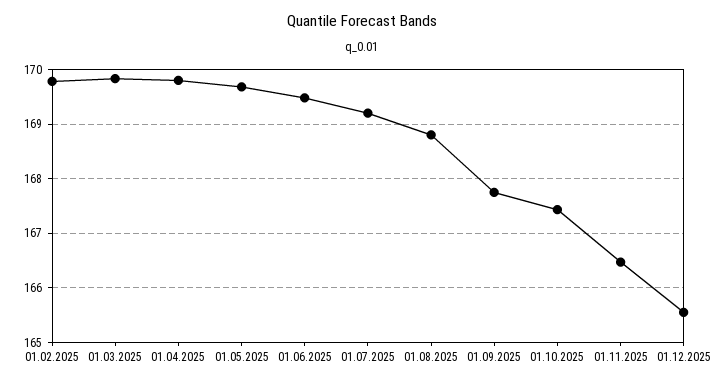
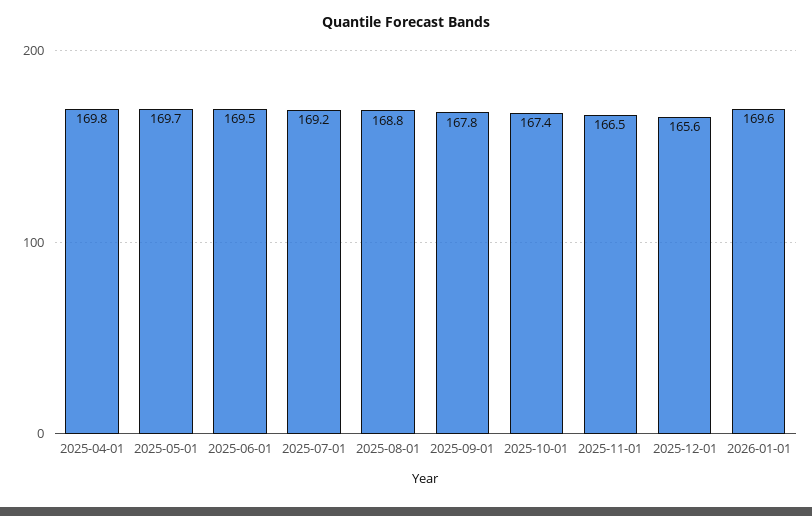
01.02.2025: 169.8 -> none
01.03.2025: 169.8 -> none
2026-01-01: none -> 169.6

